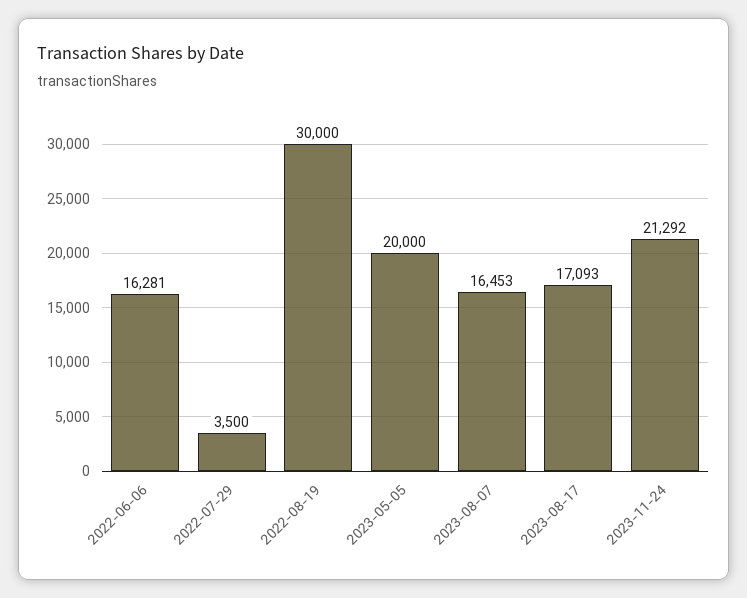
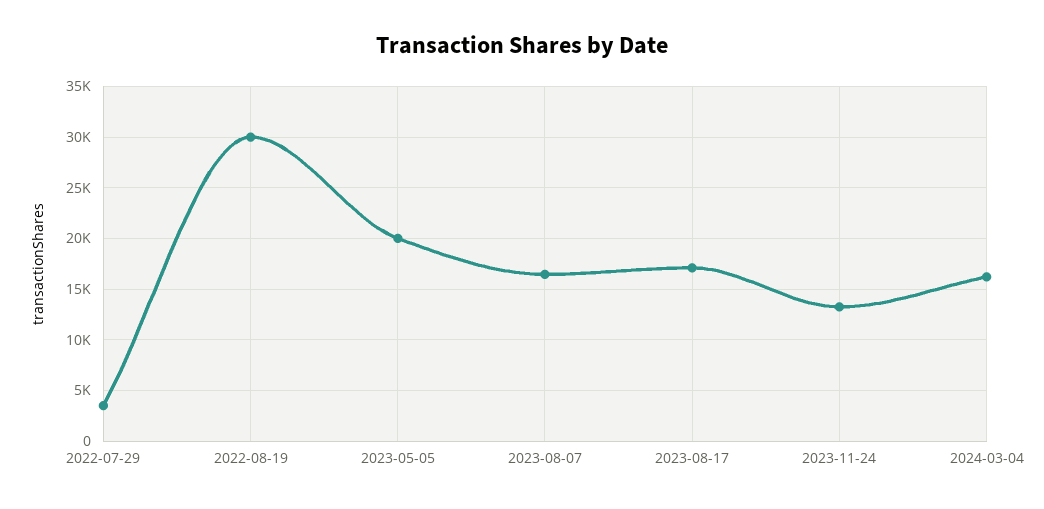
2022-06-06: 16281 -> none
2023-11-24: 21292 -> 13000
2024-03-04: none -> 16000

